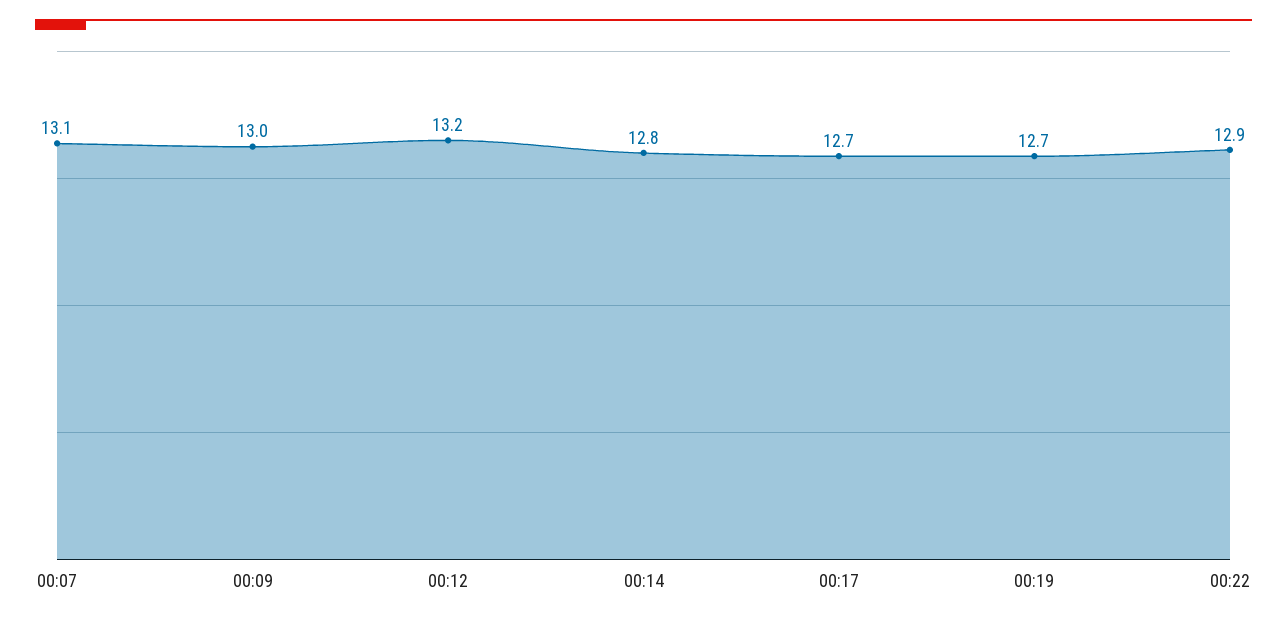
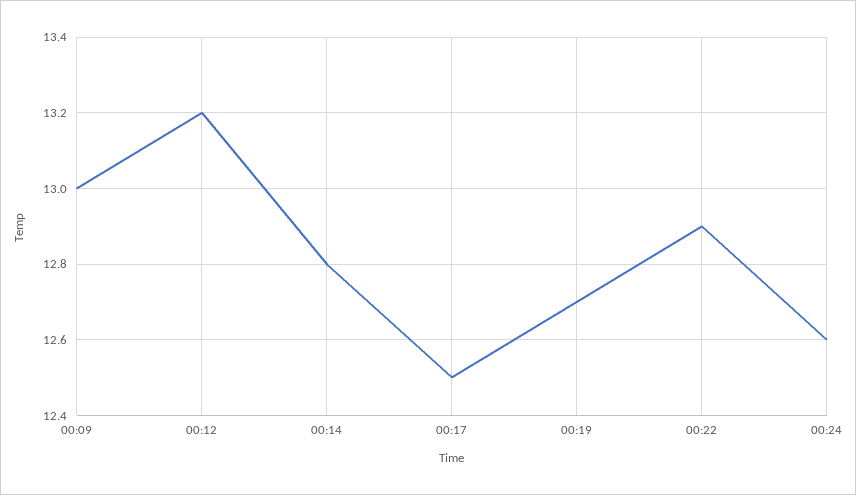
00:07: 13.1 -> none
00:17: 12.7 -> 12.5
00:24: none -> 12.6

